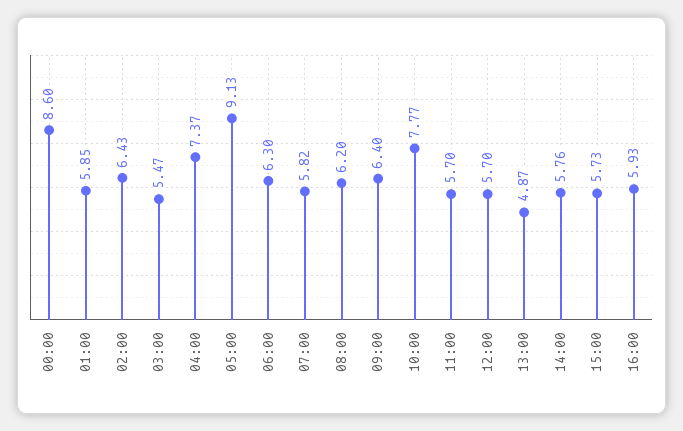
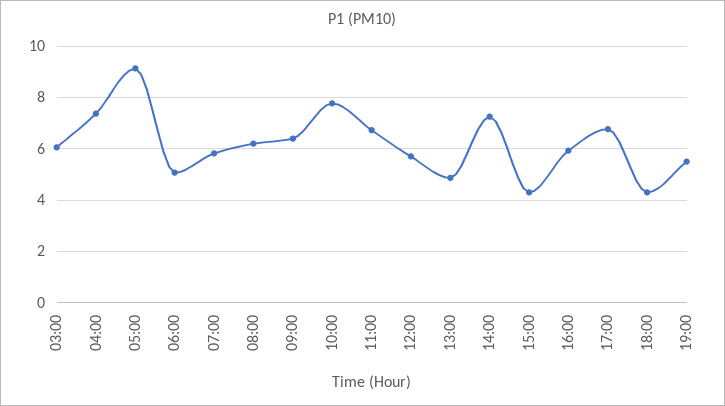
00:00: 8.6 -> none
01:00: 5.85 -> none
02:00: 6.43 -> none
03:00: 5.47 -> 6
06:00: 6.3 -> 5
11:00: 5.7 -> 6.75
14:00: 5.76 -> 7.25
15:00: 5.73 -> 4.25
17:00: none -> 6.75
18:00: none -> 4.25
19:00: none -> 5.5

